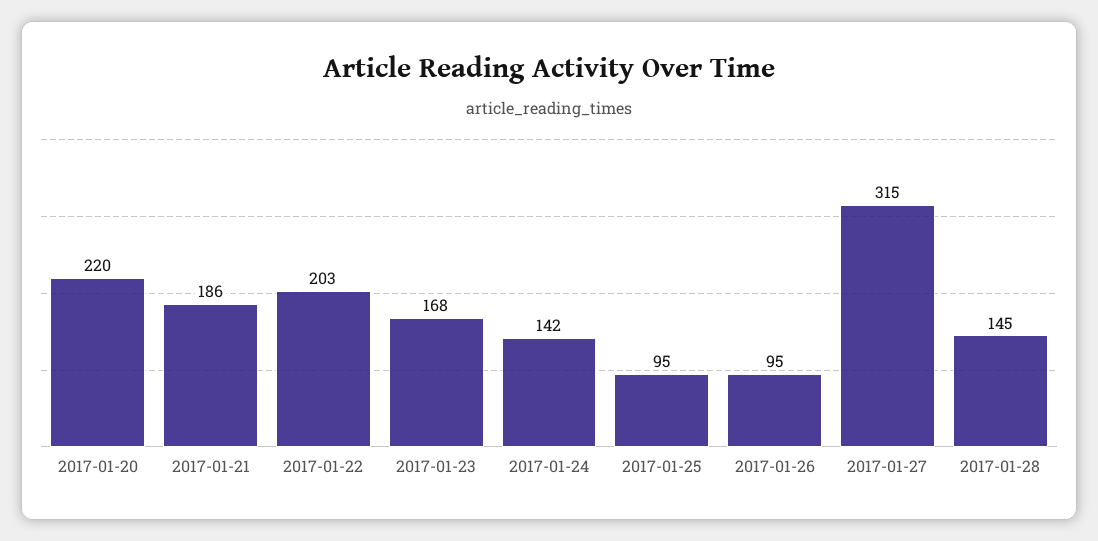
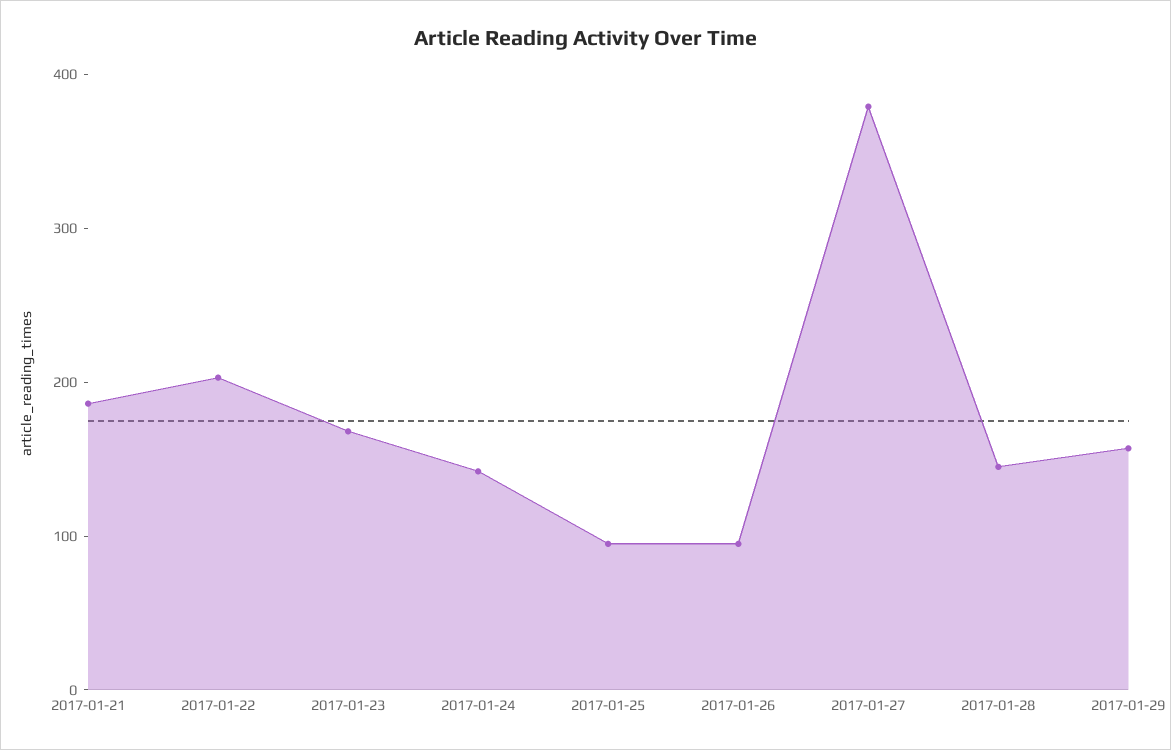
2017-01-20: 220 -> none
2017-01-27: 315 -> 380
2017-01-29: none -> 160

